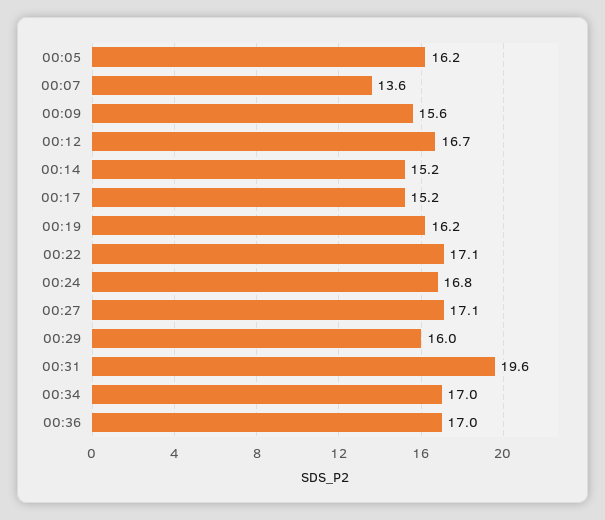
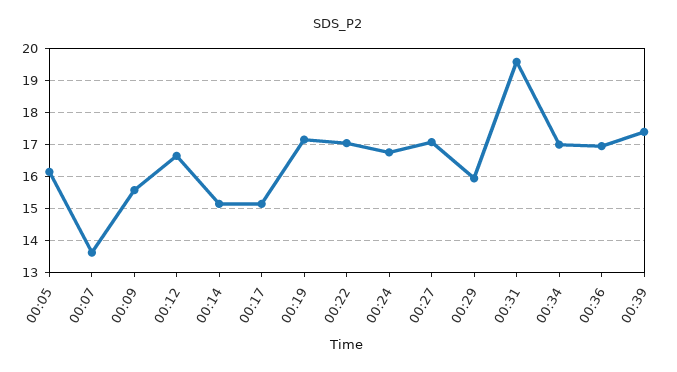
00:19: 16.2 -> 17.2
00:39: none -> 17.4

